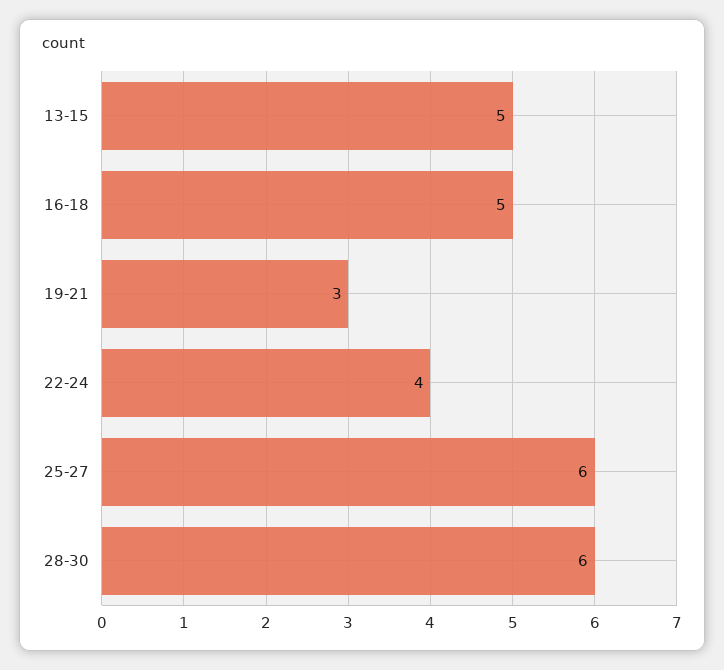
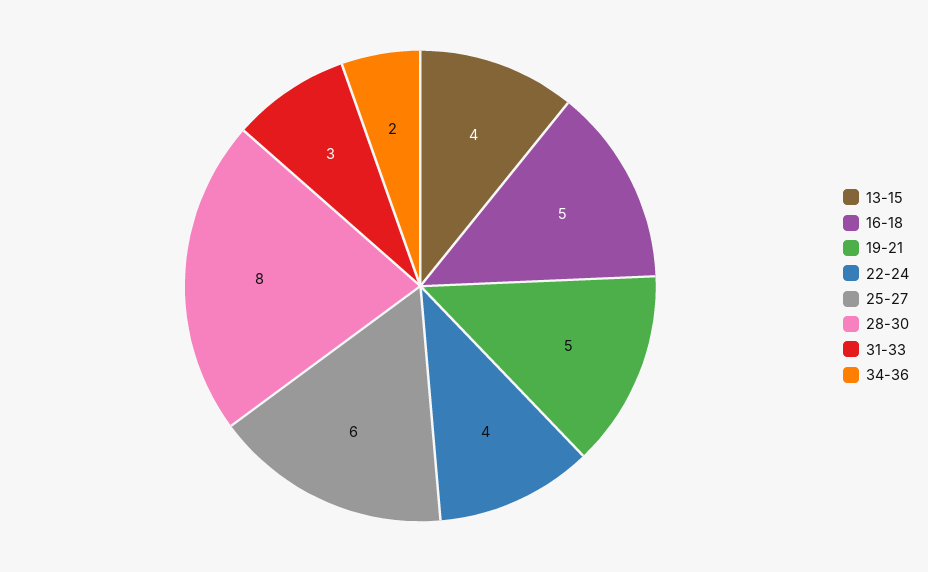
13-15: 5 -> 4
19-21: 3 -> 5
28-30: 6 -> 8
31-33: none -> 3
34-36: none -> 2

